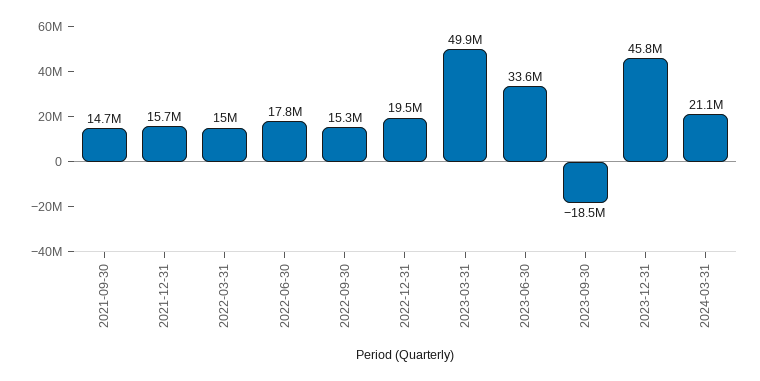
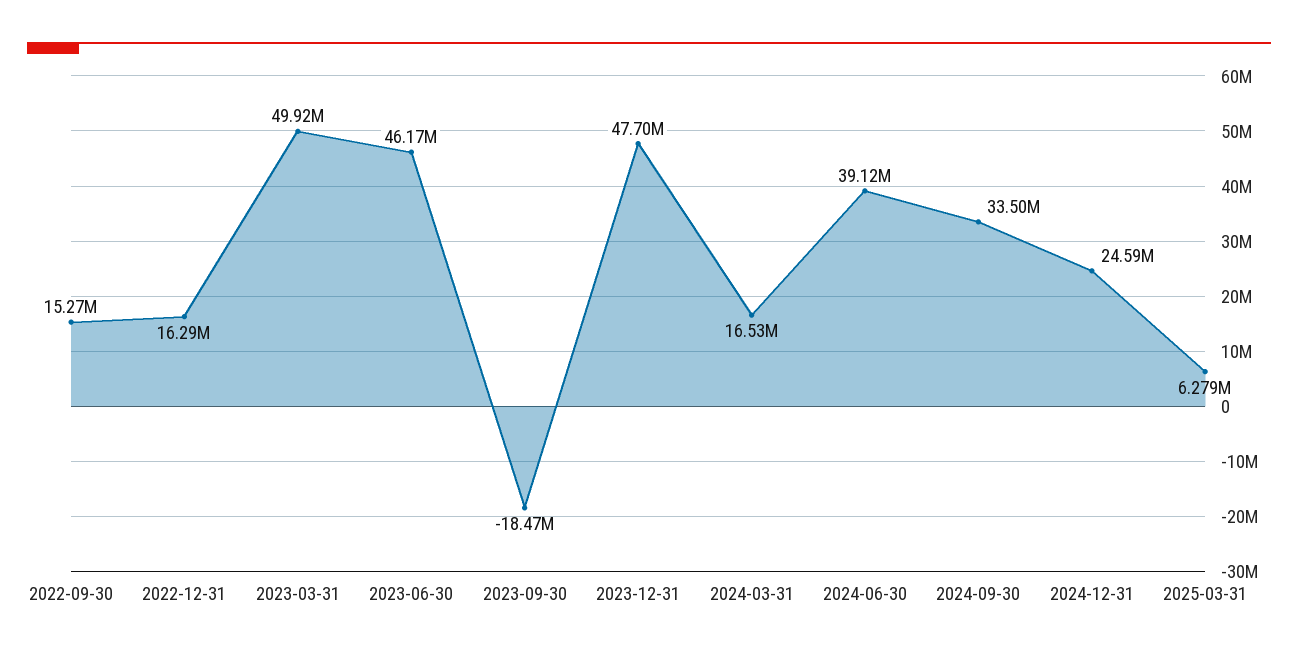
2021-09-30: 14700000 -> none
2021-12-31: 15700000 -> none
2022-03-31: 15000000 -> none
2022-06-30: 17800000 -> none
2022-12-31: 19500000 -> 16290000
2023-06-30: 33600000 -> 46170000
2023-12-31: 45800000 -> 47700000
2024-03-31: 21100000 -> 16530000
2024-06-30: none -> 39120000
2024-09-30: none -> 33500000
2024-12-31: none -> 24590000
2025-03-31: none -> 6279000

